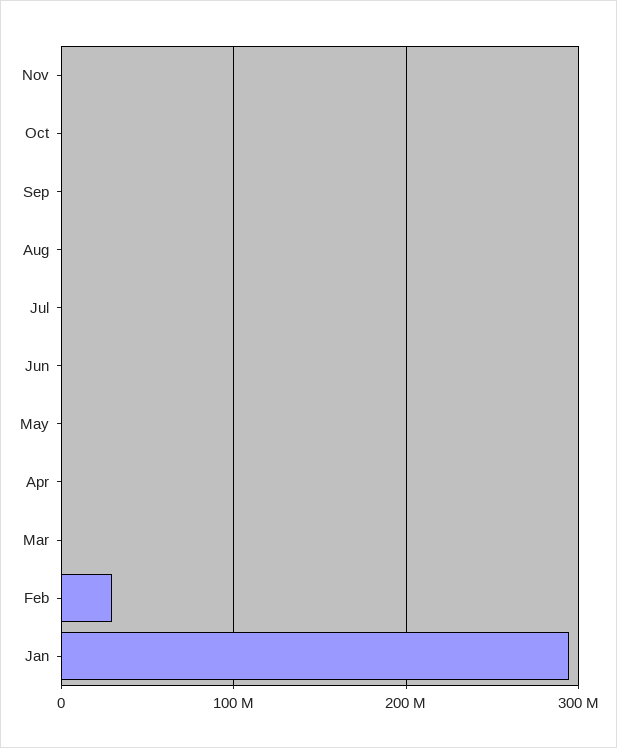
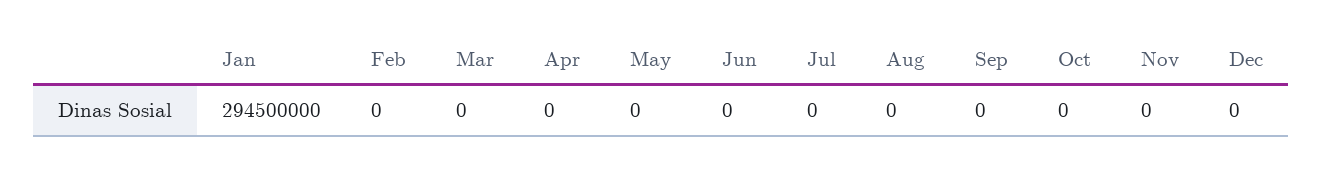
Feb: 30000000 -> 0
Dec: none -> 0

